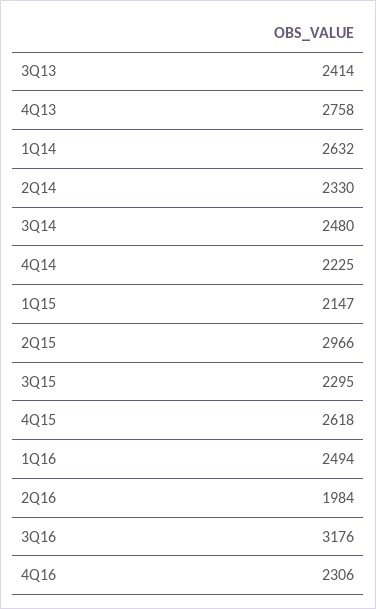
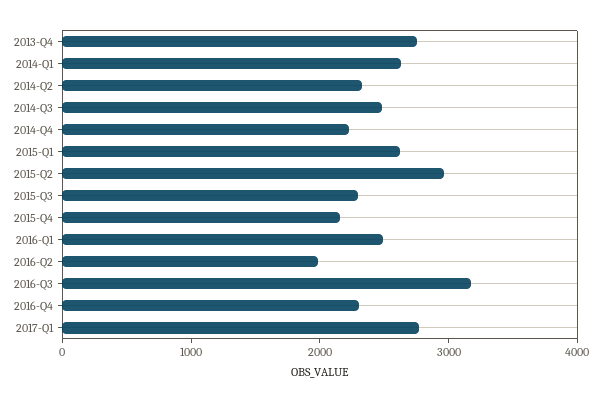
3Q13: 2414 -> none
1Q15: 2147 -> 2600
4Q15: 2618 -> 2200
2017-Q1: none -> 2800

